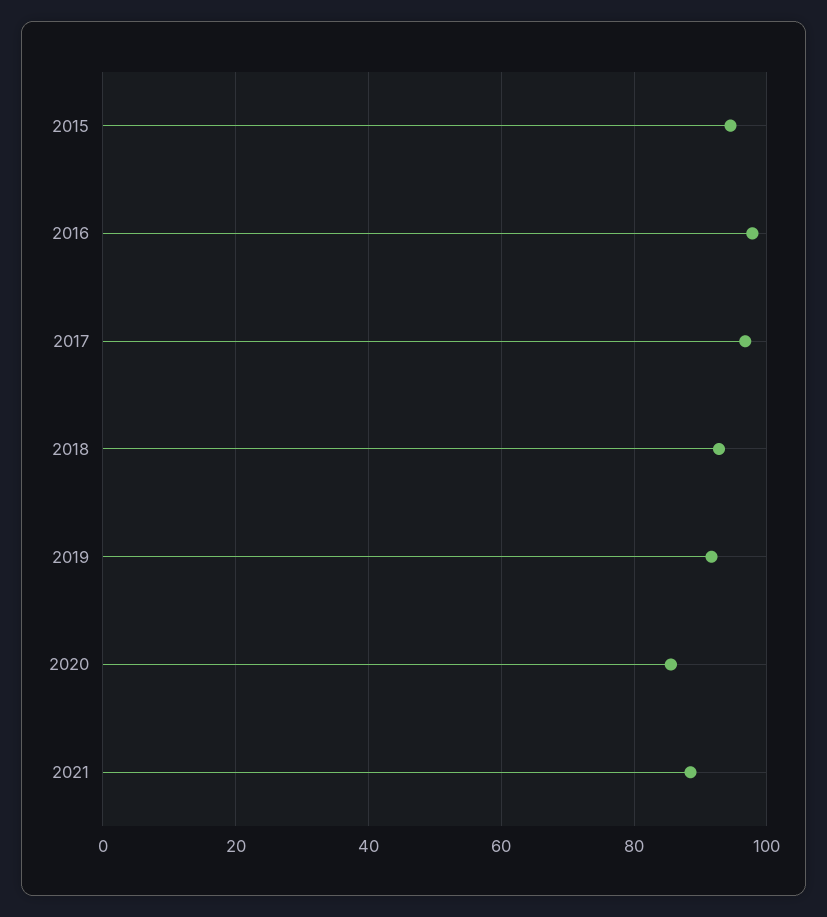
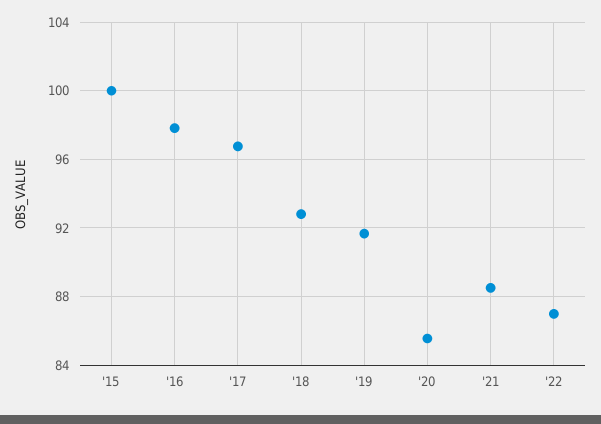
2015: 94 -> 100
'22: none -> 87

